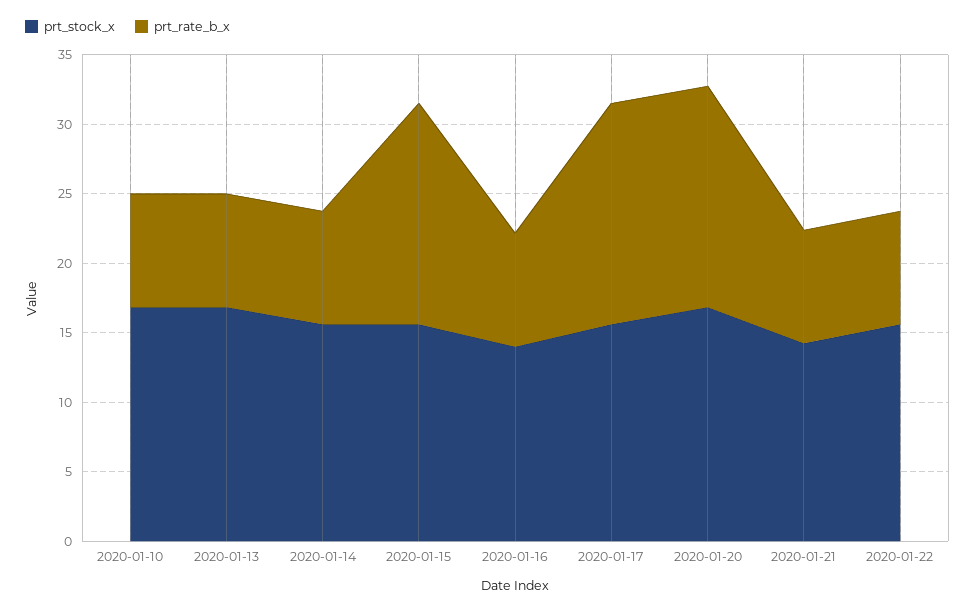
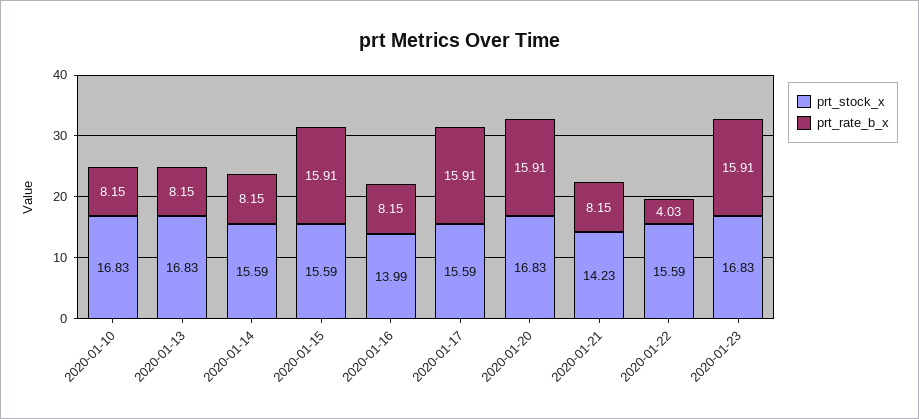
prt_rate_b_x, 2020-01-22: 8 -> 4.03
prt_stock_x, 2020-01-23: none -> 16.83
prt_rate_b_x, 2020-01-23: none -> 15.91

